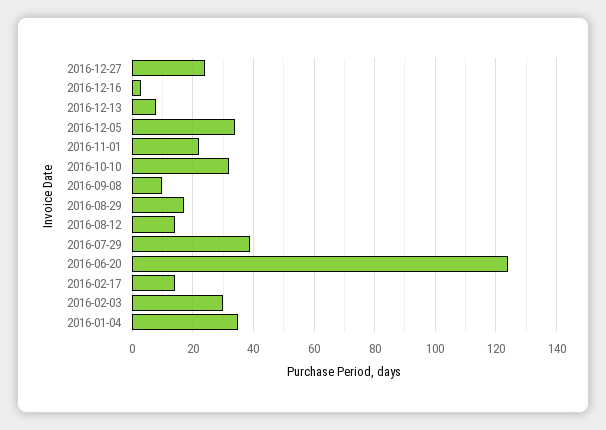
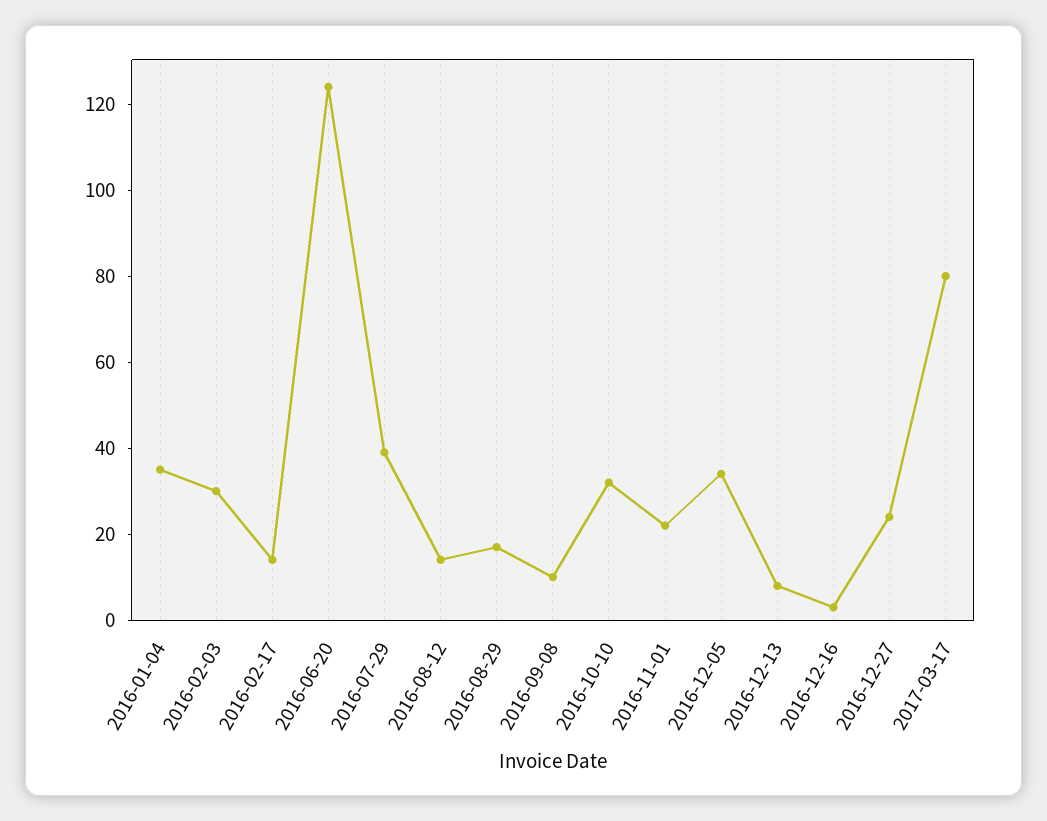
2017-03-17: none -> 80

